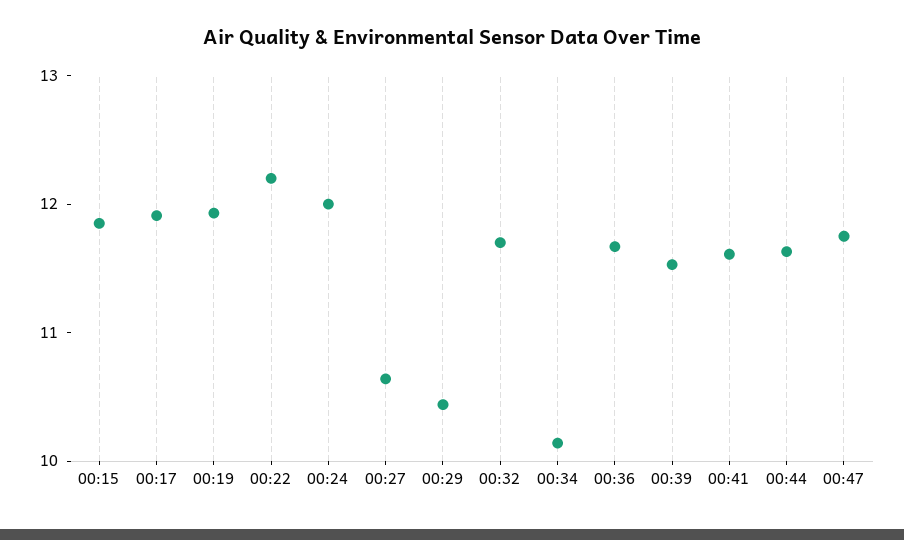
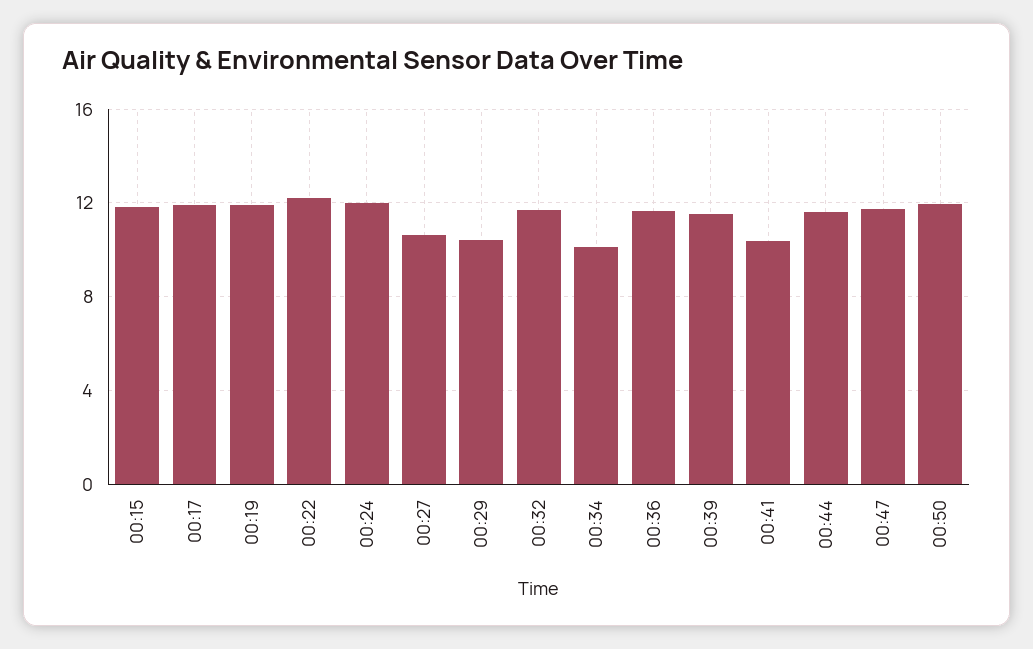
00:41: 11.6 -> 10.5
00:50: none -> 12

